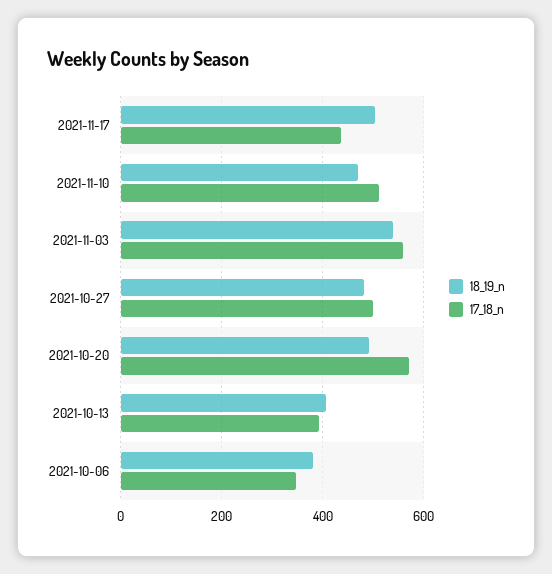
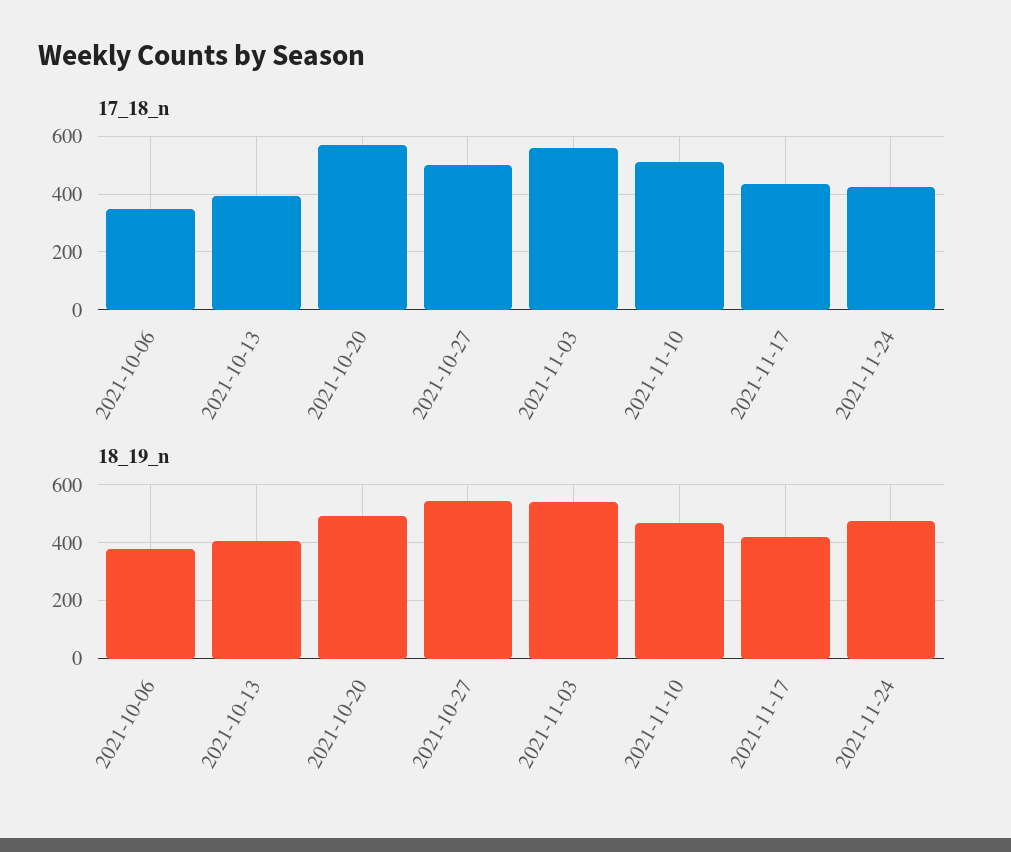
18_19_n, 2021-11-17: 500 -> 425
18_19_n, 2021-10-27: 480 -> 550
17_18_n, 2021-11-24: none -> 425
18_19_n, 2021-11-24: none -> 475

